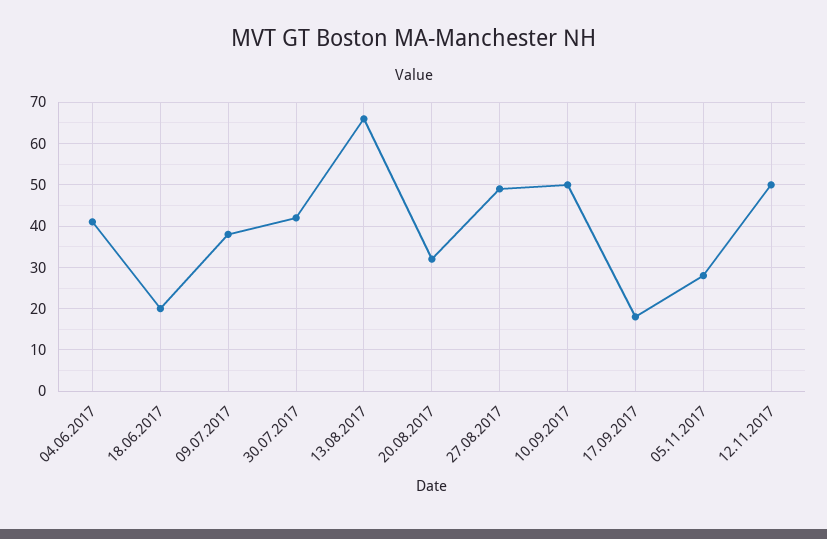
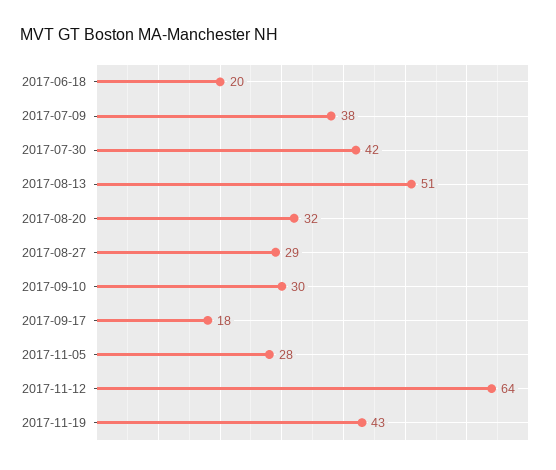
04.06.2017: 40 -> none
13.08.2017: 65 -> 51
27.08.2017: 50 -> 29
10.09.2017: 50 -> 30
12.11.2017: 50 -> 64
2017-11-19: none -> 43

